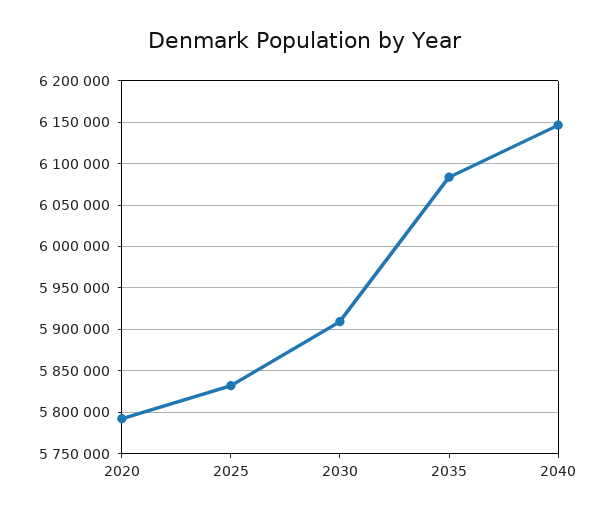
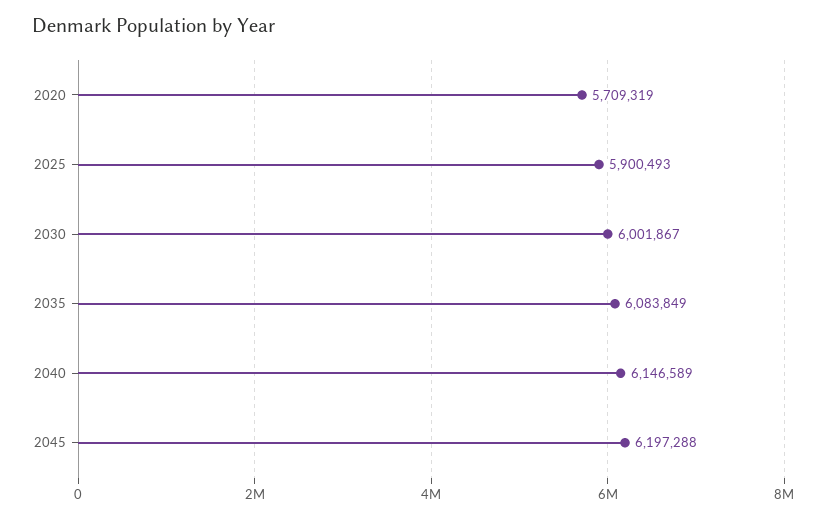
2020: 5790000 -> 5709319
2025: 5830000 -> 5900493
2030: 5910000 -> 6001867
2045: none -> 6197288

